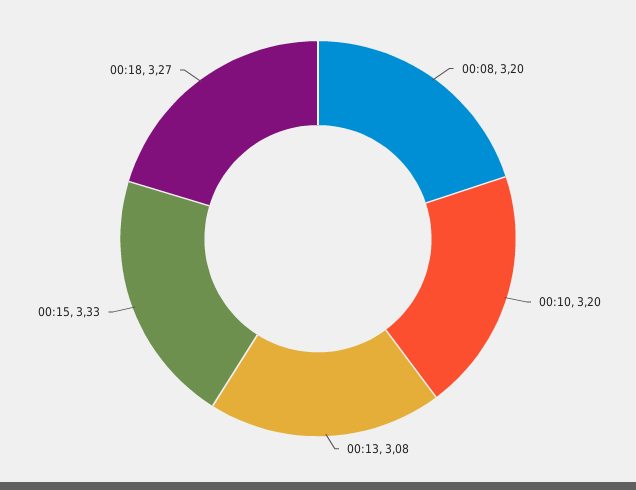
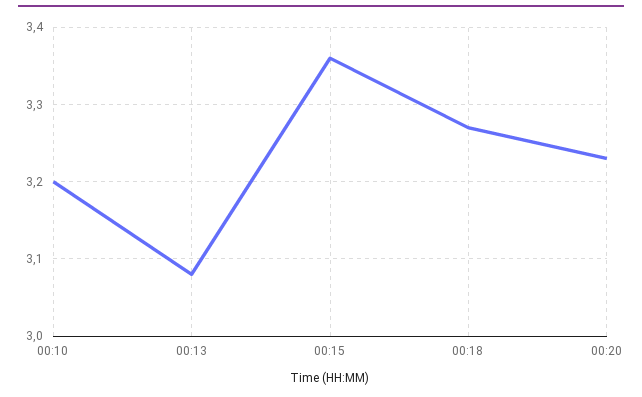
00:08: 3.2 -> none
00:15: 3.33 -> 3.36
00:20: none -> 3.23

